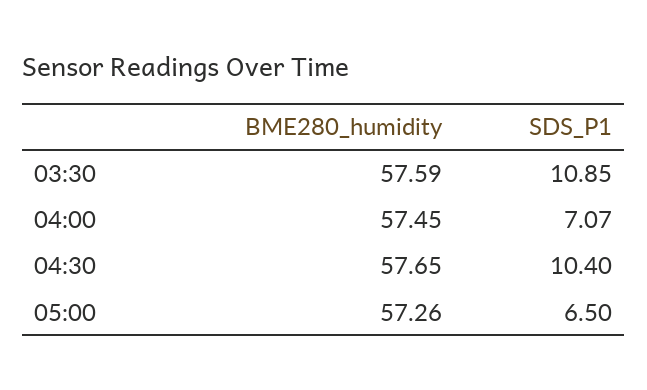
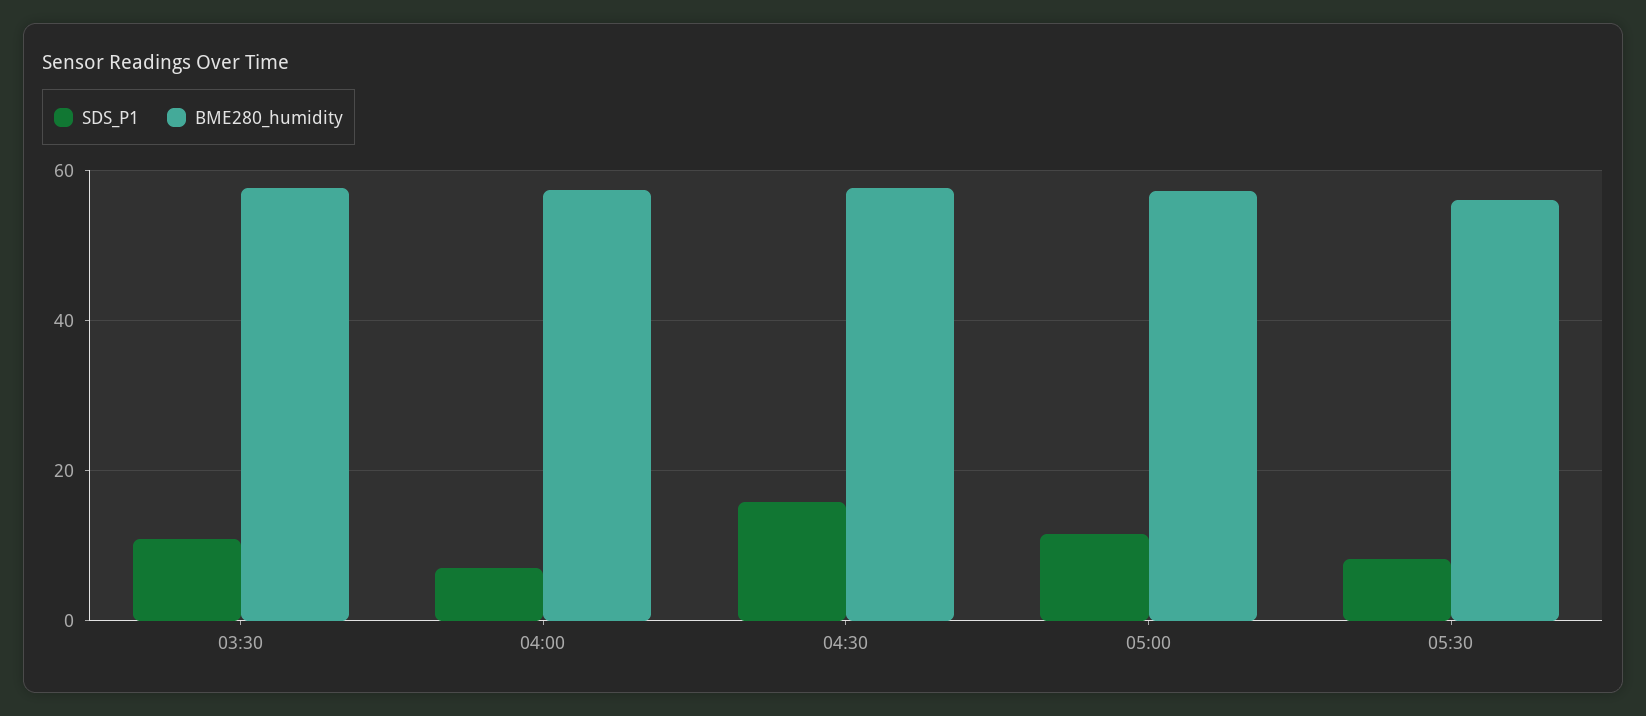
SDS_P1, 04:30: 10.4 -> 16
SDS_P1, 05:00: 6.5 -> 12
SDS_P1, 05:30: none -> 8
BME280_humidity, 05:30: none -> 56

